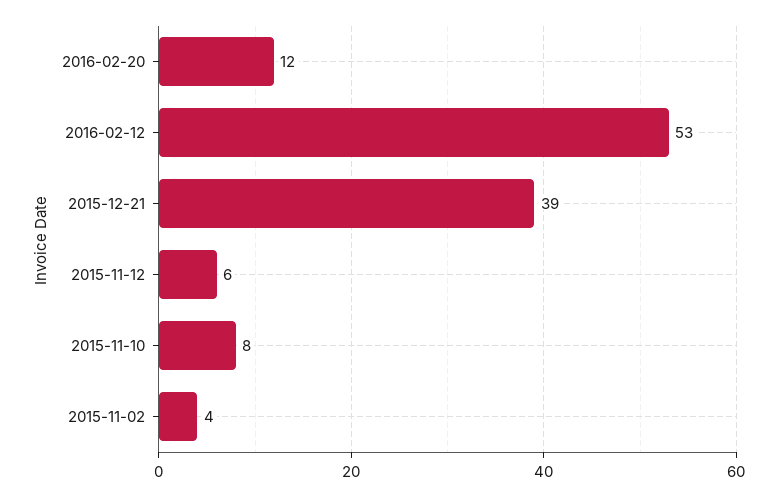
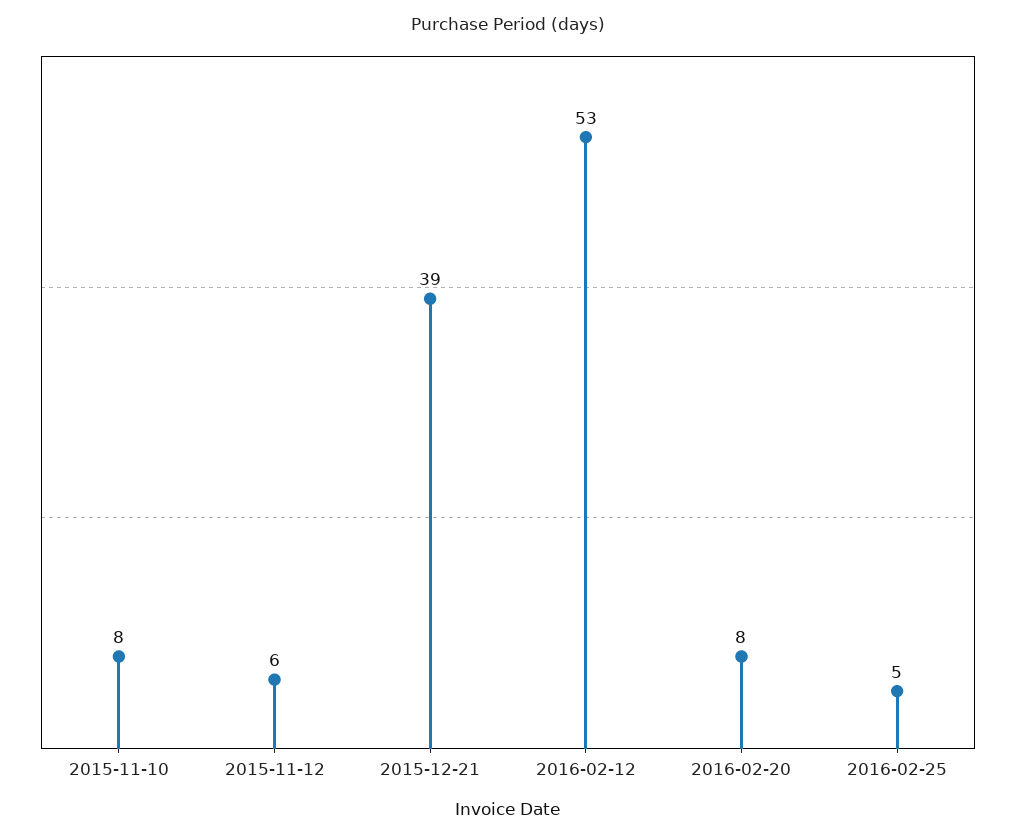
2016-02-20: 12 -> 8
2015-11-02: 4 -> none
2016-02-25: none -> 5

